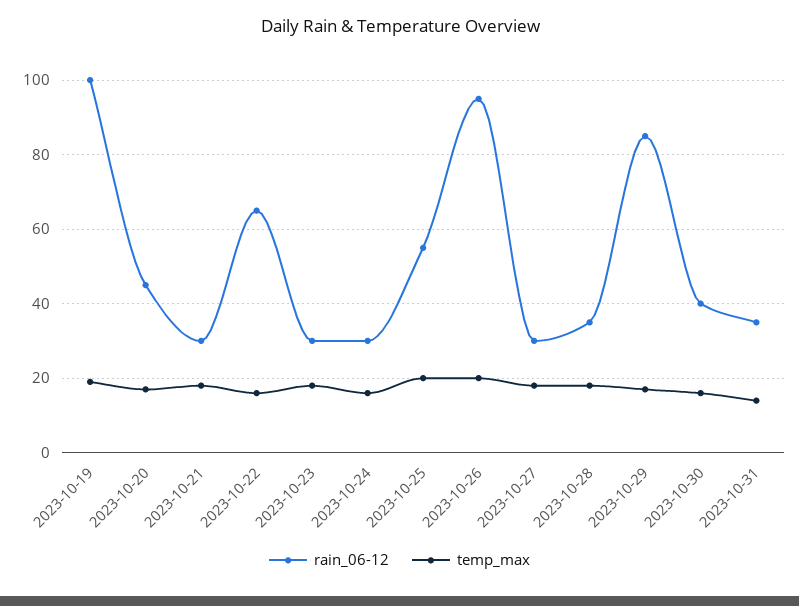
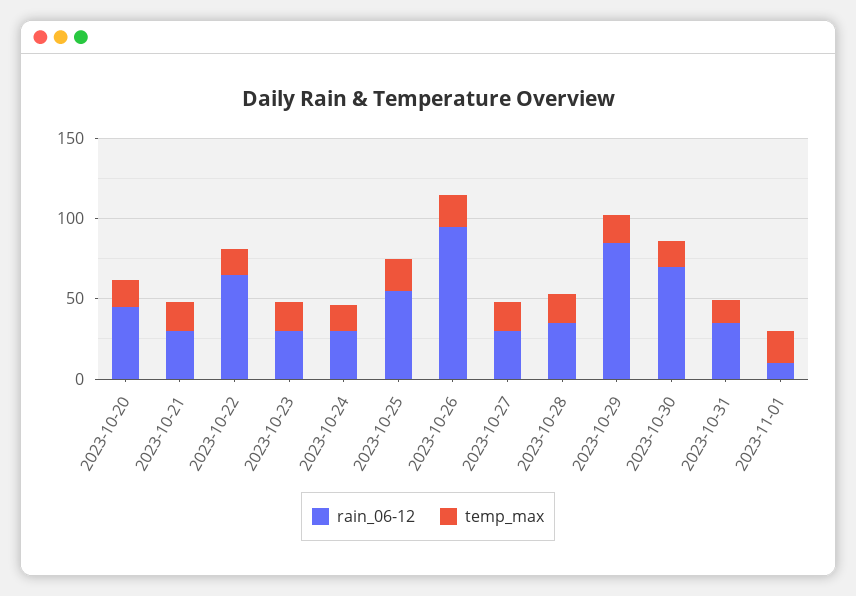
rain_06-12, 2023-10-19: 100 -> none
temp_max, 2023-10-19: 20 -> none
rain_06-12, 2023-10-30: 40 -> 70
rain_06-12, 2023-11-01: none -> 10
temp_max, 2023-11-01: none -> 20

